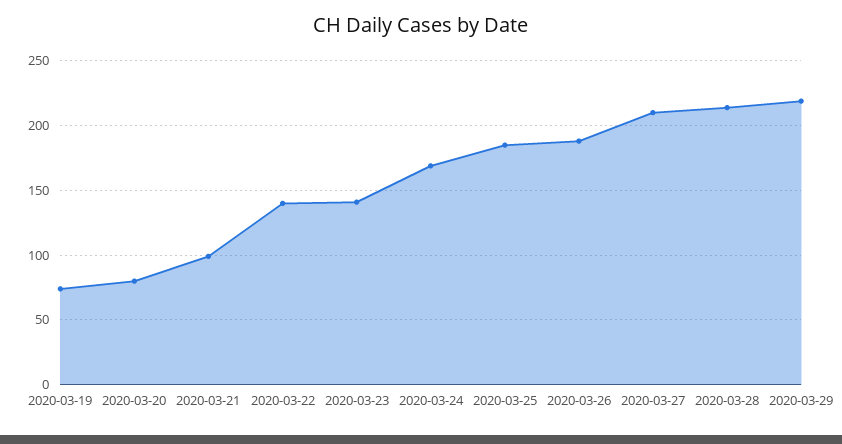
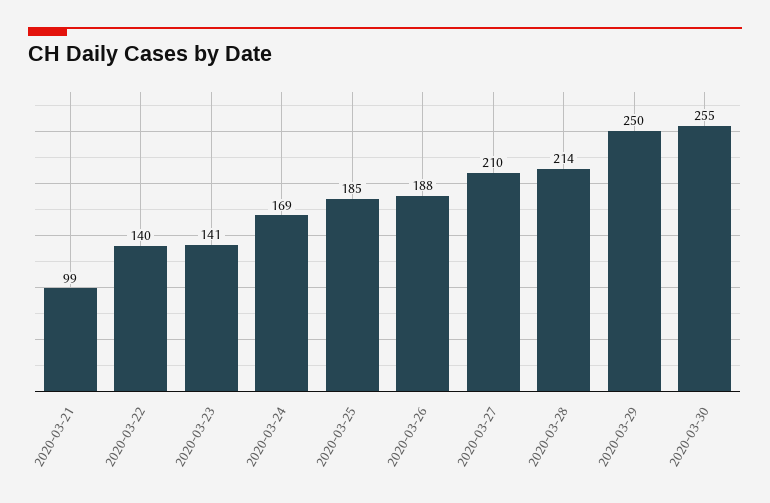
2020-03-19: 75 -> none
2020-03-20: 80 -> none
2020-03-29: 220 -> 250
2020-03-30: none -> 255

